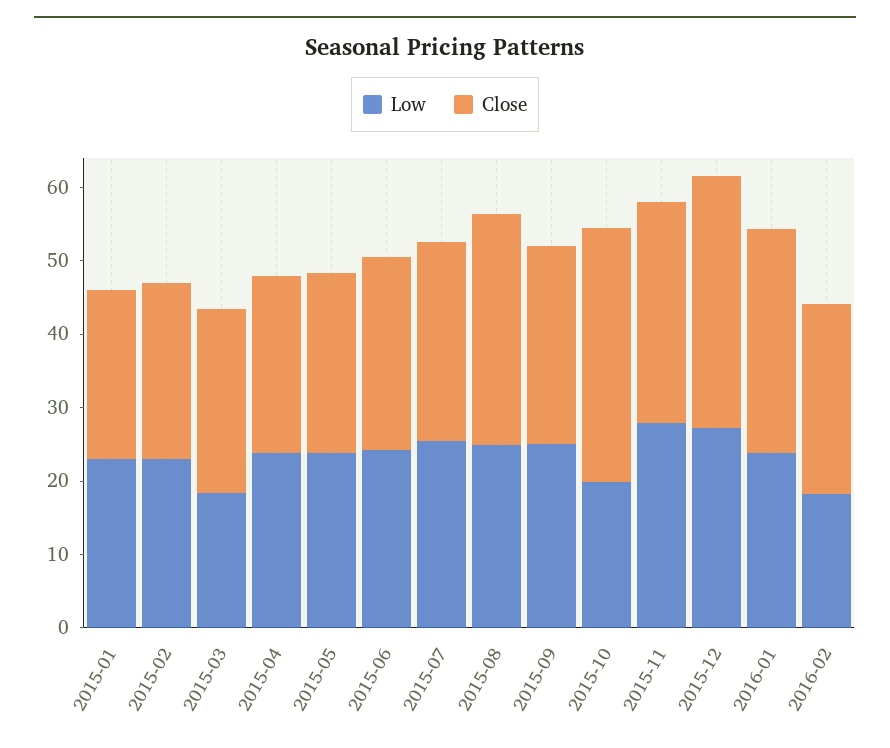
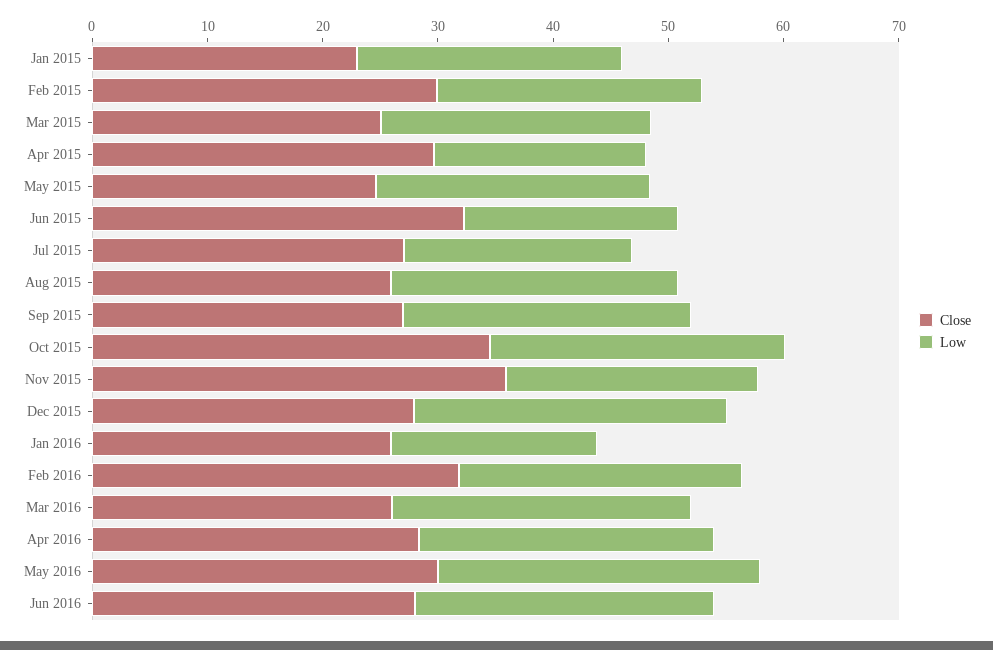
Close, 2015-02: 24 -> 30
Low, 2015-03: 18 -> 24
Low, 2015-04: 24 -> 18
Close, 2015-04: 24 -> 30
Low, 2015-06: 24 -> 18
Close, 2015-06: 26 -> 32
Low, 2015-07: 26 -> 20
Close, 2015-08: 32 -> 26
Low, 2015-10: 20 -> 26
Low, 2015-11: 28 -> 22
Close, 2015-11: 30 -> 36
Close, 2015-12: 34 -> 28
Low, 2016-01: 24 -> 18
Close, 2016-01: 30 -> 26
Low, 2016-02: 18 -> 24
Close, 2016-02: 26 -> 32
Close, Mar 2016: none -> 26
Low, Mar 2016: none -> 26
Close, Apr 2016: none -> 28
Low, Apr 2016: none -> 26
Close, May 2016: none -> 30
Low, May 2016: none -> 28
Close, Jun 2016: none -> 28
Low, Jun 2016: none -> 26

